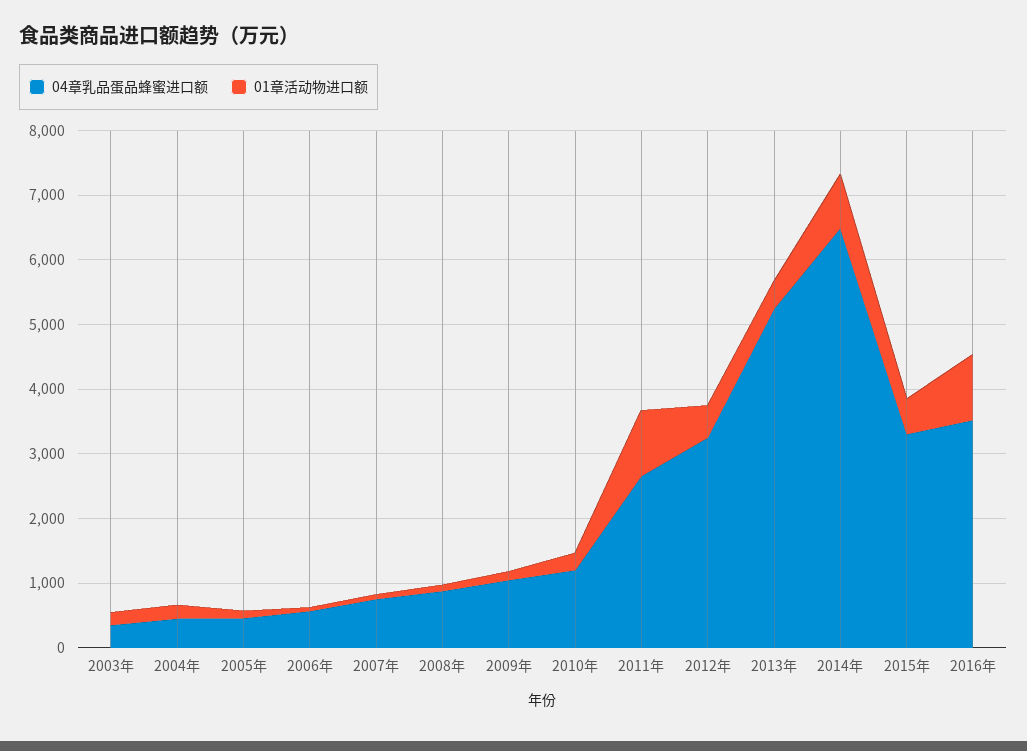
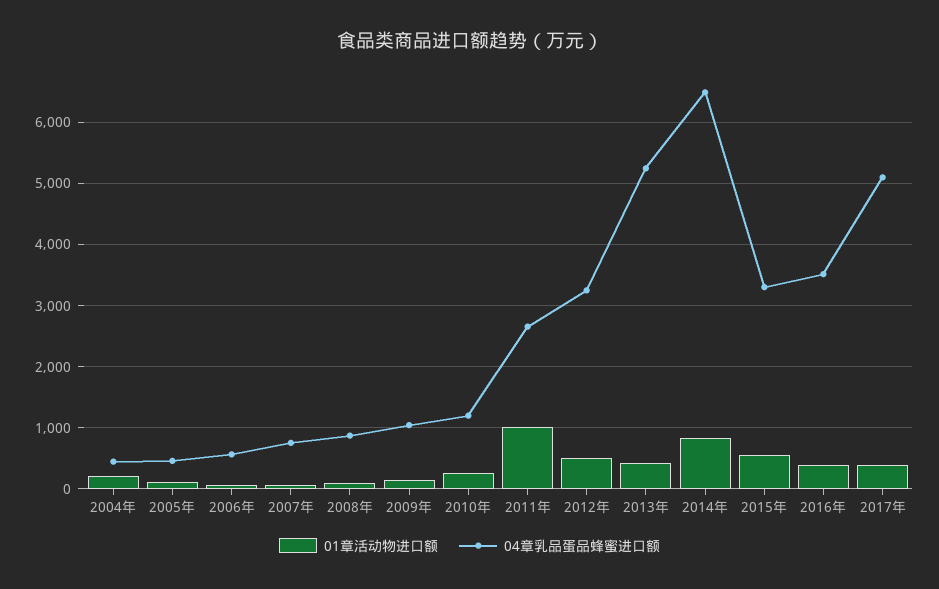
04章乳品蛋品蜂蜜进口额, 2003年: 400 -> none
01章活动物进口额, 2003年: 200 -> none
01章活动物进口额, 2016年: 1000 -> 400
01章活动物进口额, 2017年: none -> 400
04章乳品蛋品蜂蜜进口额, 2017年: none -> 5100

